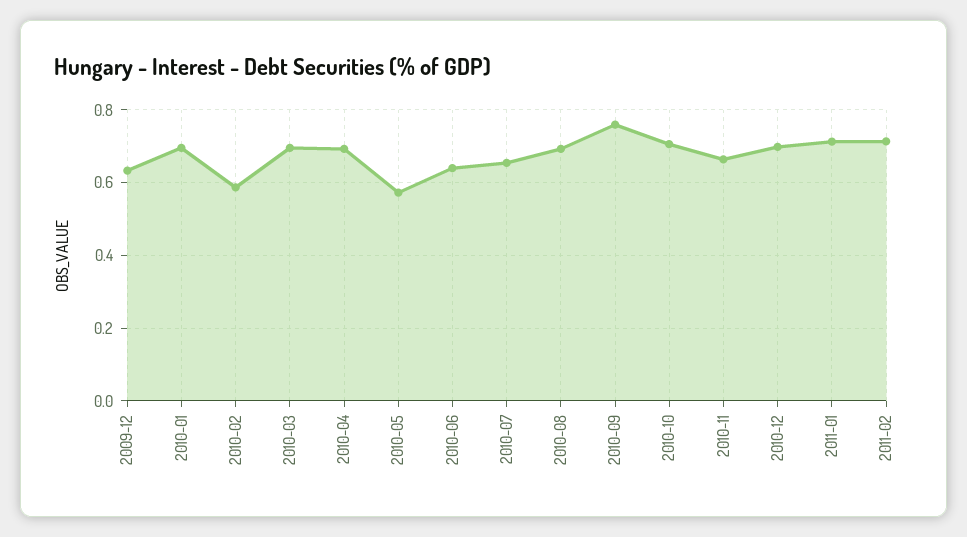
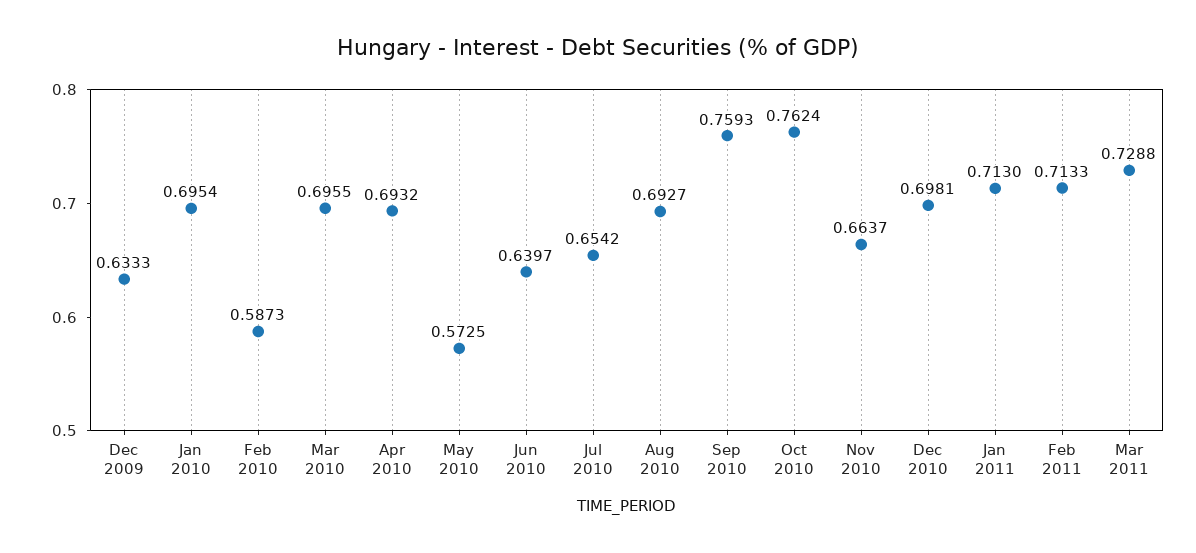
2010-10: 0.7 -> 0.7624
Mar 2011: none -> 0.7288

